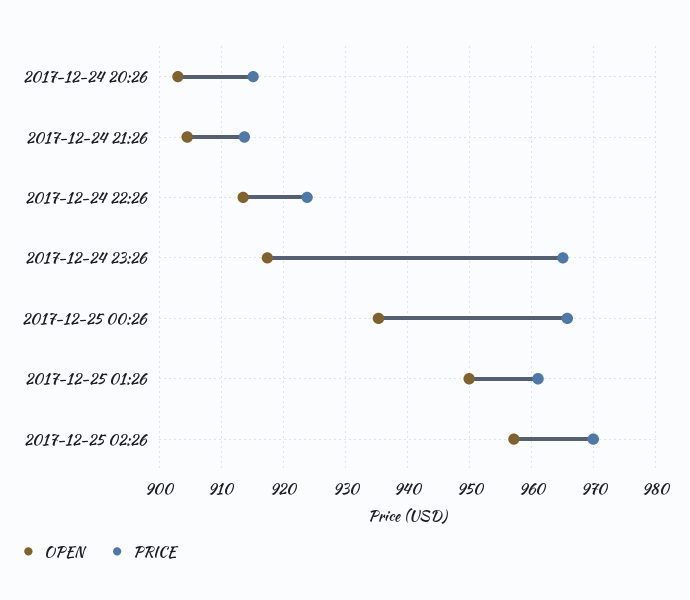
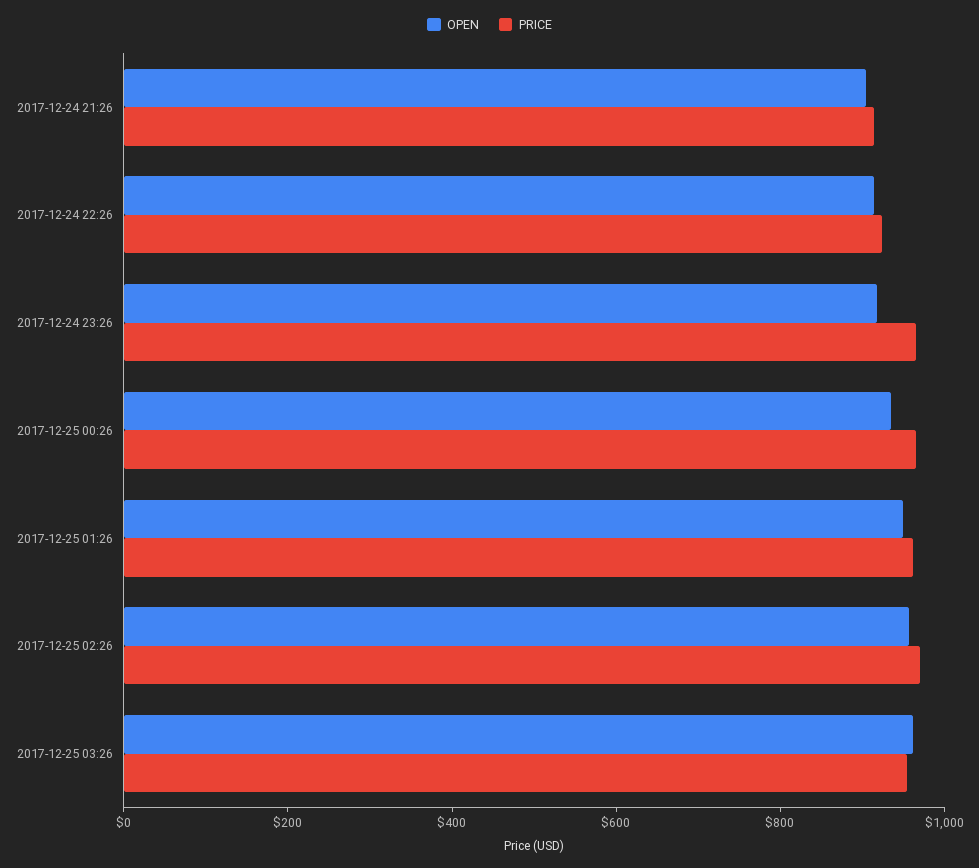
OPEN, 2017-12-24 20:26: 903 -> none
PRICE, 2017-12-24 20:26: 915 -> none
OPEN, 2017-12-25 03:26: none -> 950
PRICE, 2017-12-25 03:26: none -> 950

